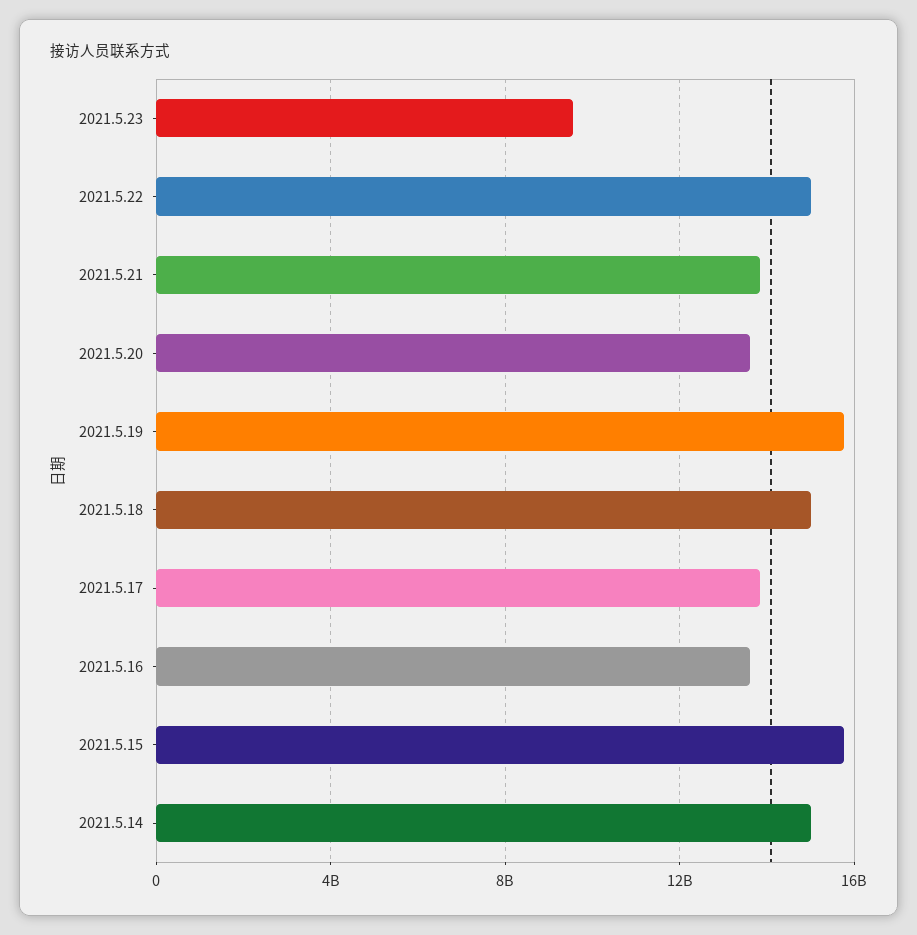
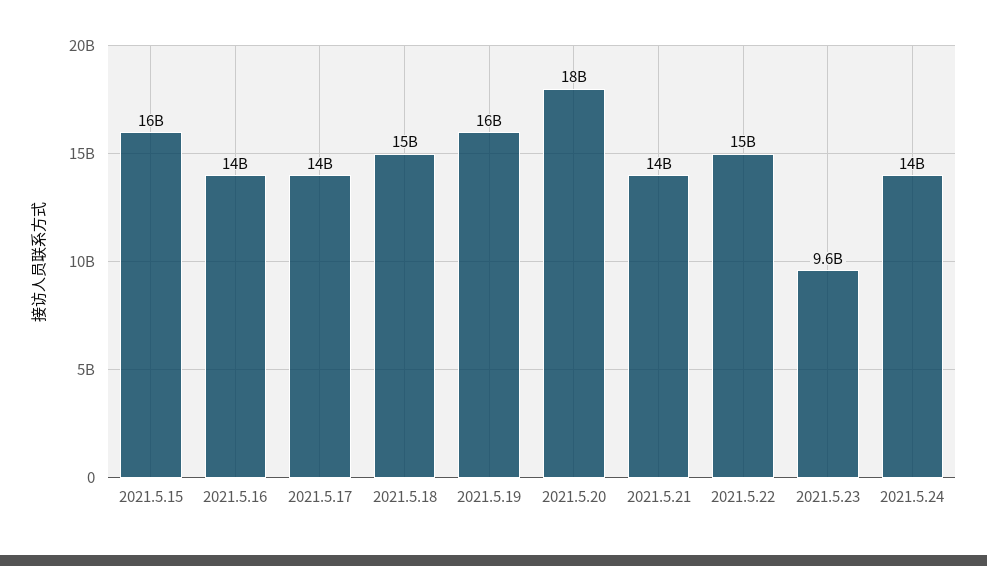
2021.5.20: 13500000000 -> 18000000000
2021.5.14: 15000000000 -> none
2021.5.24: none -> 14000000000

